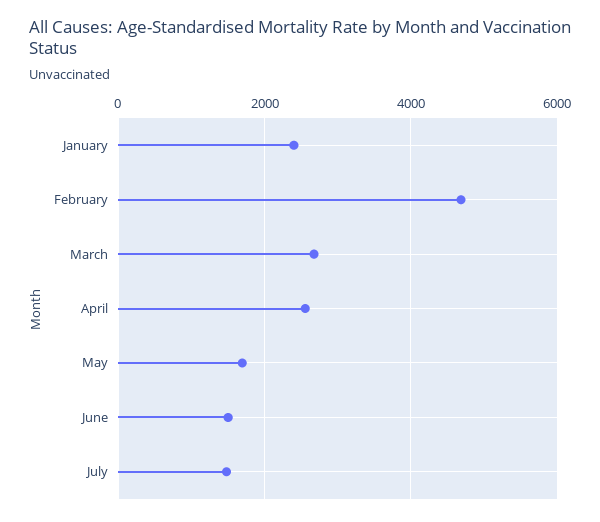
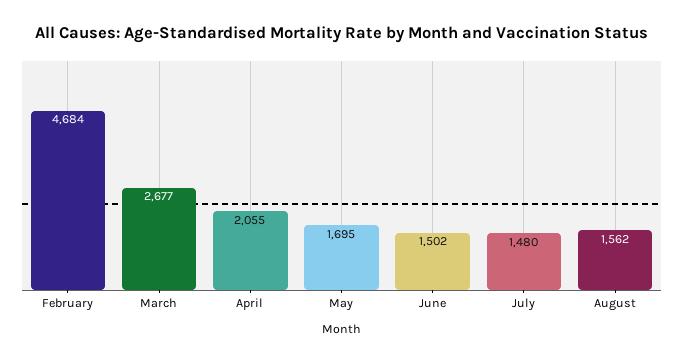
January: 2400 -> none
April: 2600 -> 2055
August: none -> 1562

